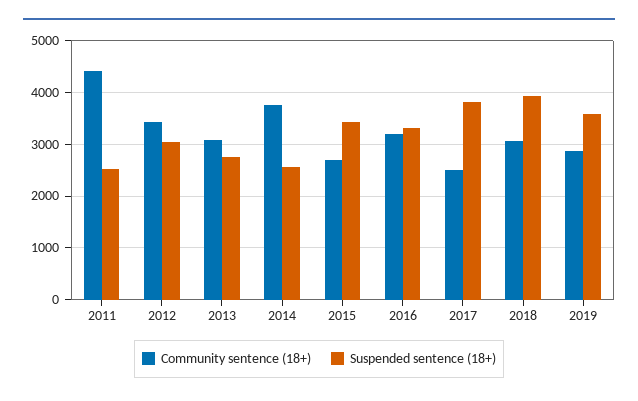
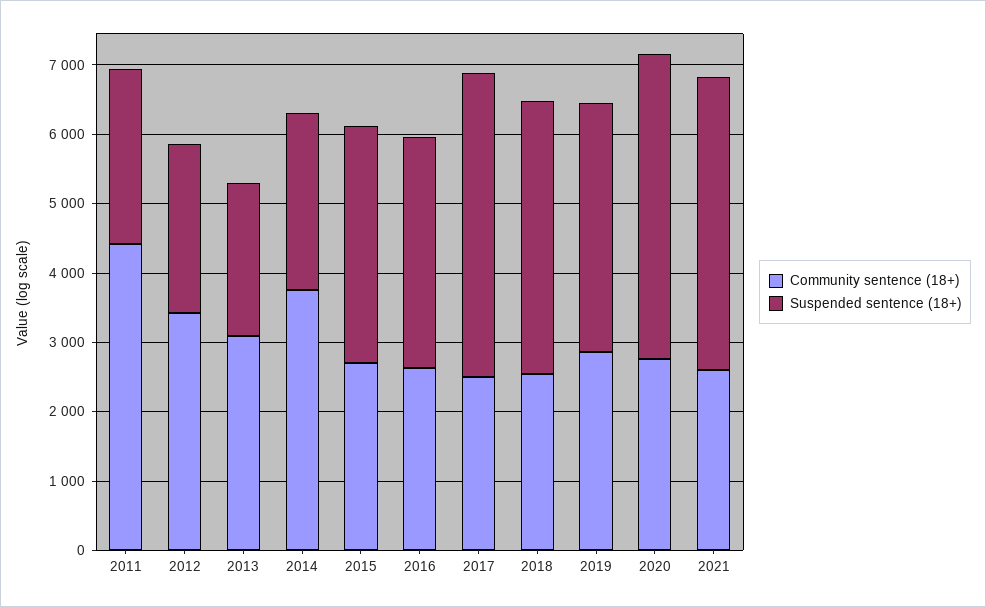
Suspended sentence (18+), 2012: 3000 -> 2400
Suspended sentence (18+), 2013: 2800 -> 2200
Community sentence (18+), 2016: 3200 -> 2600
Suspended sentence (18+), 2017: 3800 -> 4400
Community sentence (18+), 2018: 3000 -> 2600
Community sentence (18+), 2020: none -> 2800
Suspended sentence (18+), 2020: none -> 4400
Community sentence (18+), 2021: none -> 2600
Suspended sentence (18+), 2021: none -> 4200

